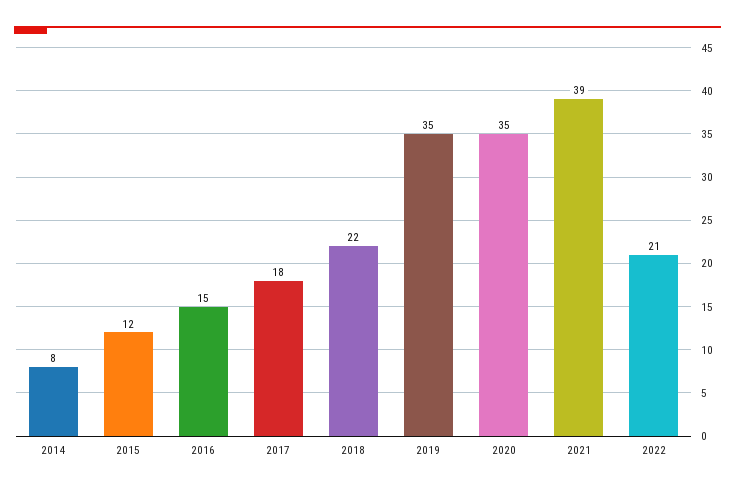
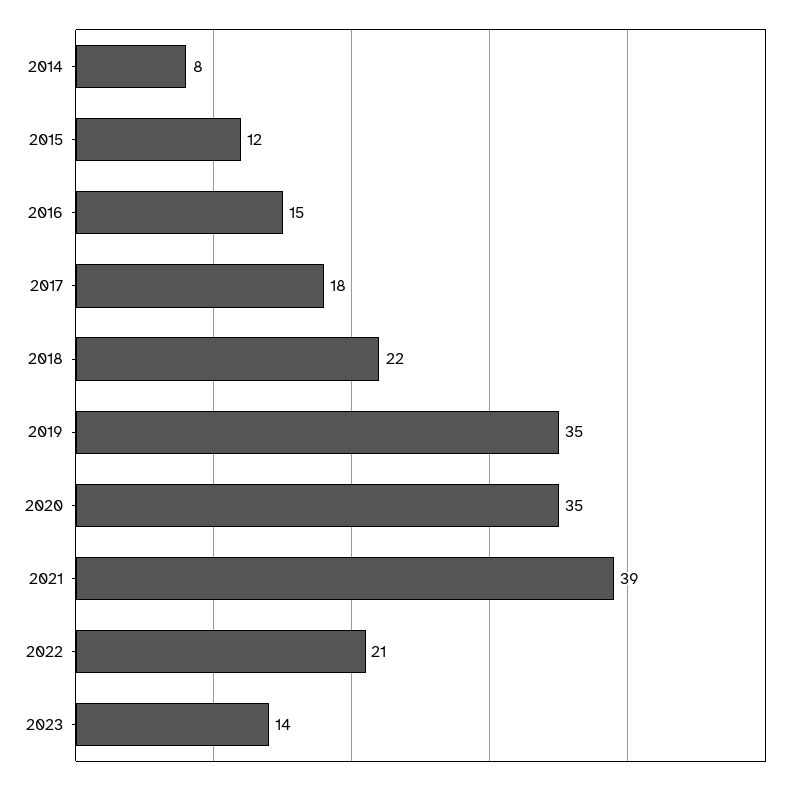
2023: none -> 14

